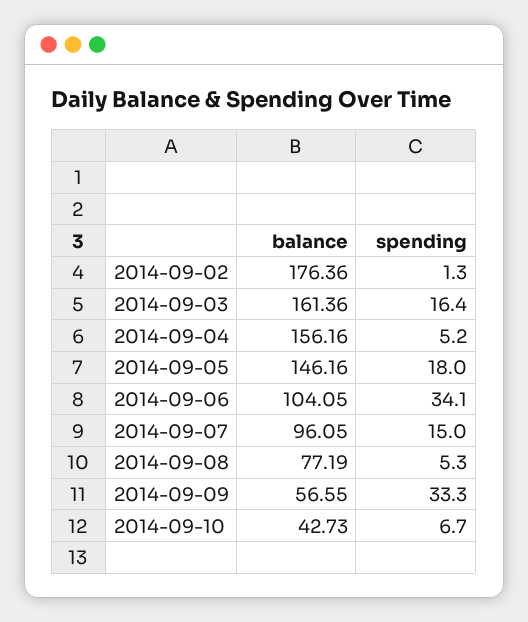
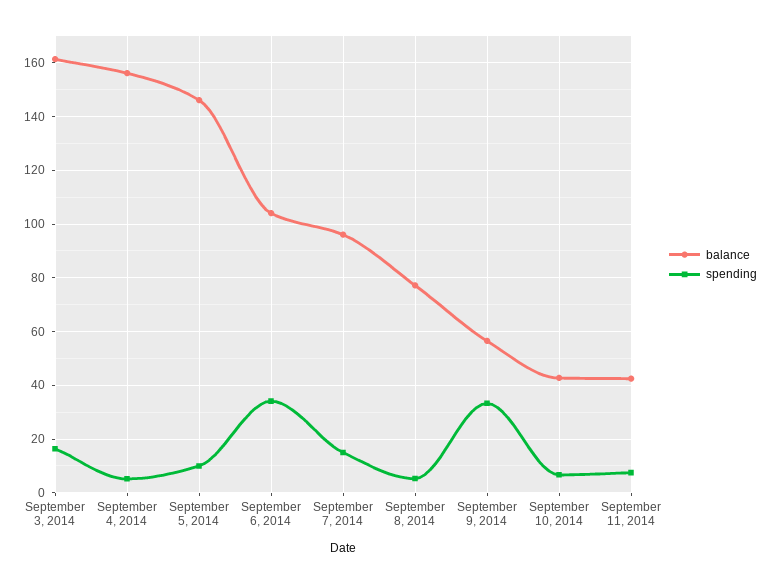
balance, 2014-09-02: 176.36 -> none
spending, 2014-09-02: 1.3 -> none
spending, 2014-09-05: 18 -> 10
balance, September 11, 2014: none -> 42.5
spending, September 11, 2014: none -> 7.5

